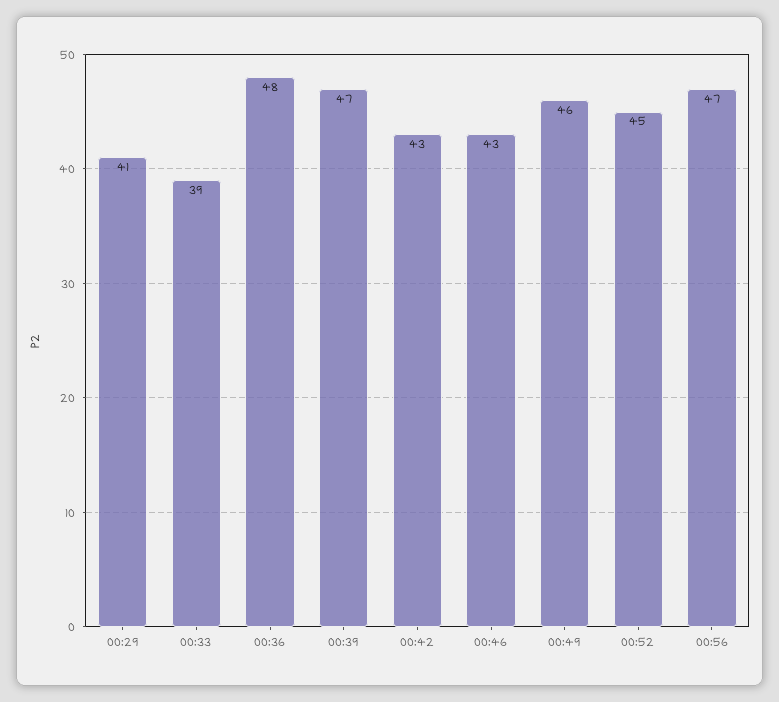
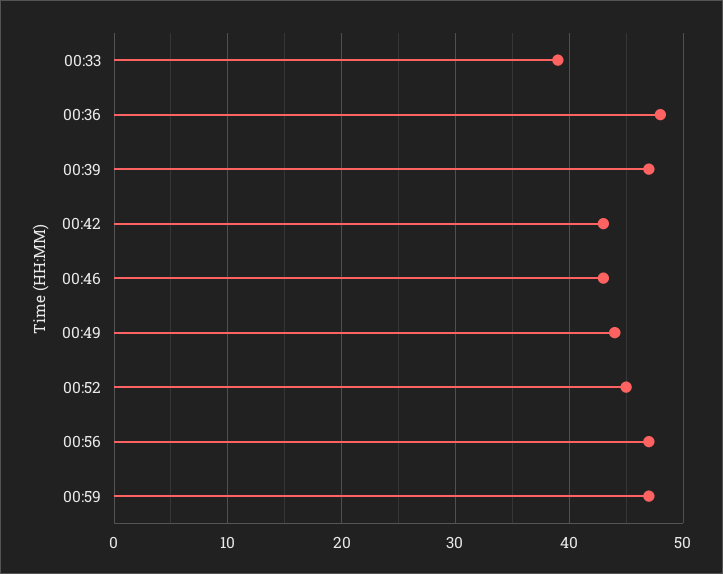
00:29: 41 -> none
00:49: 46 -> 44
00:59: none -> 47

